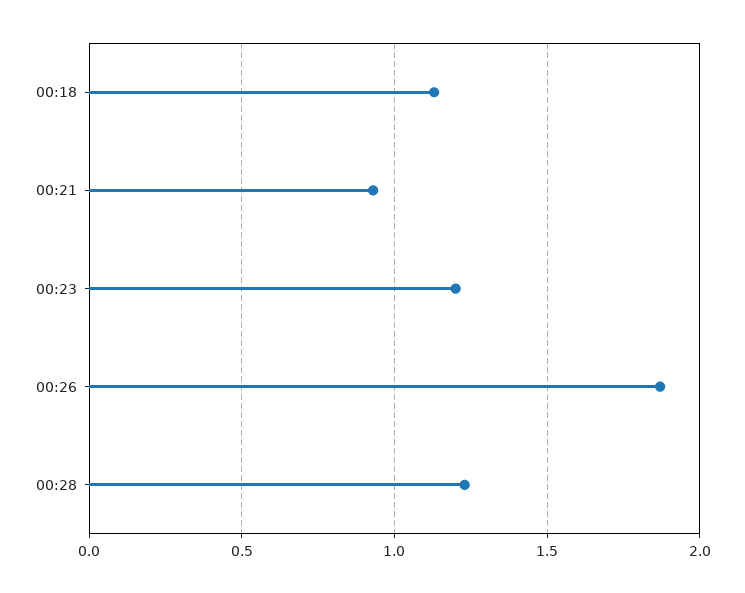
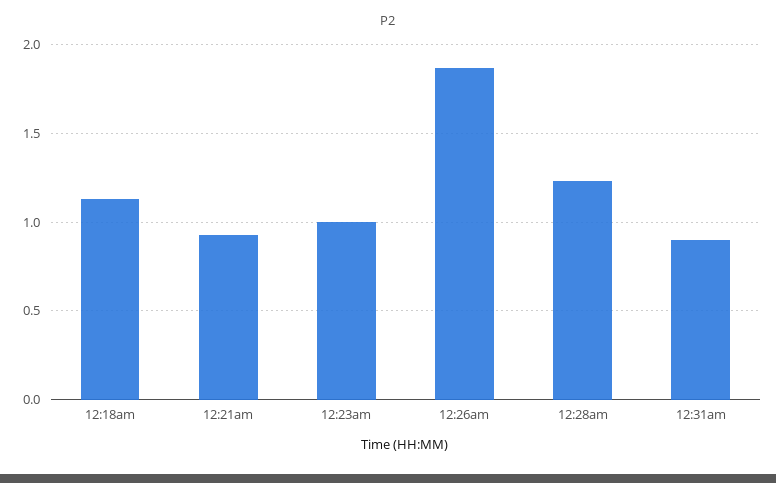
00:23: 1.2 -> 1
12:31am: none -> 0.9

